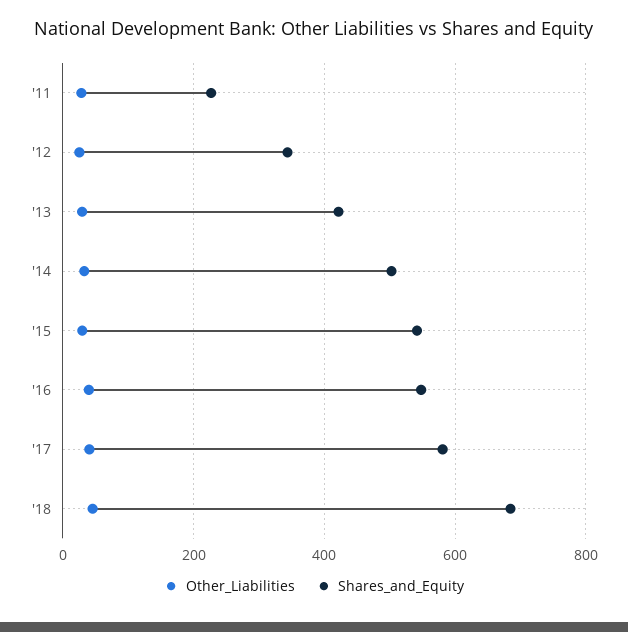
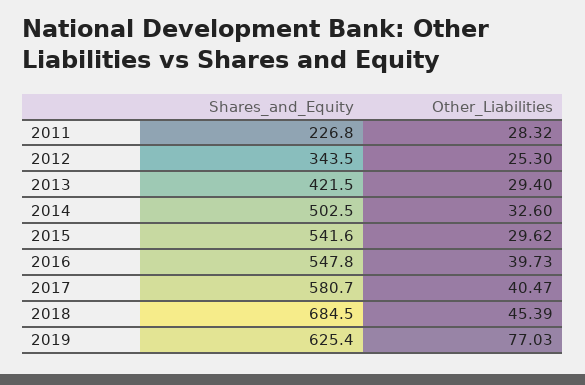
Shares_and_Equity, 2019: none -> 625.4
Other_Liabilities, 2019: none -> 77.03

